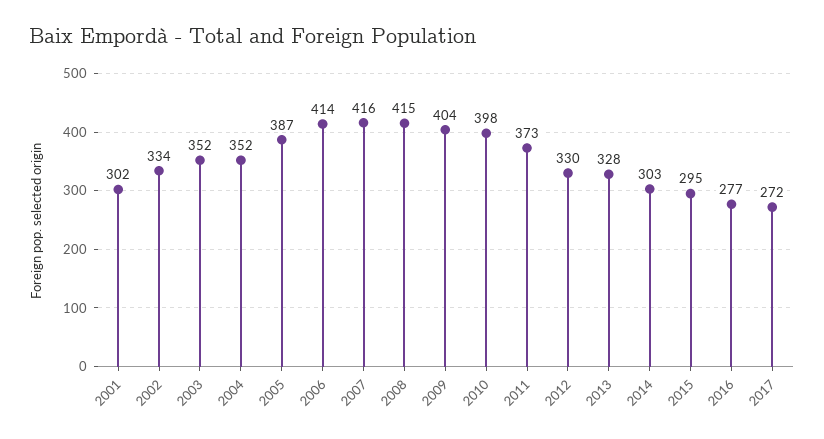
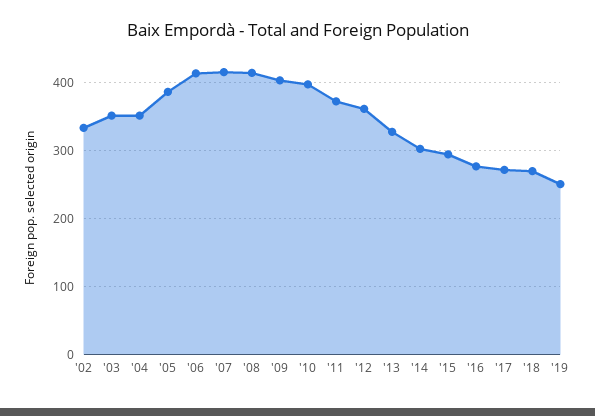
2001: 302 -> none
2012: 330 -> 360
'18: none -> 270
'19: none -> 250

